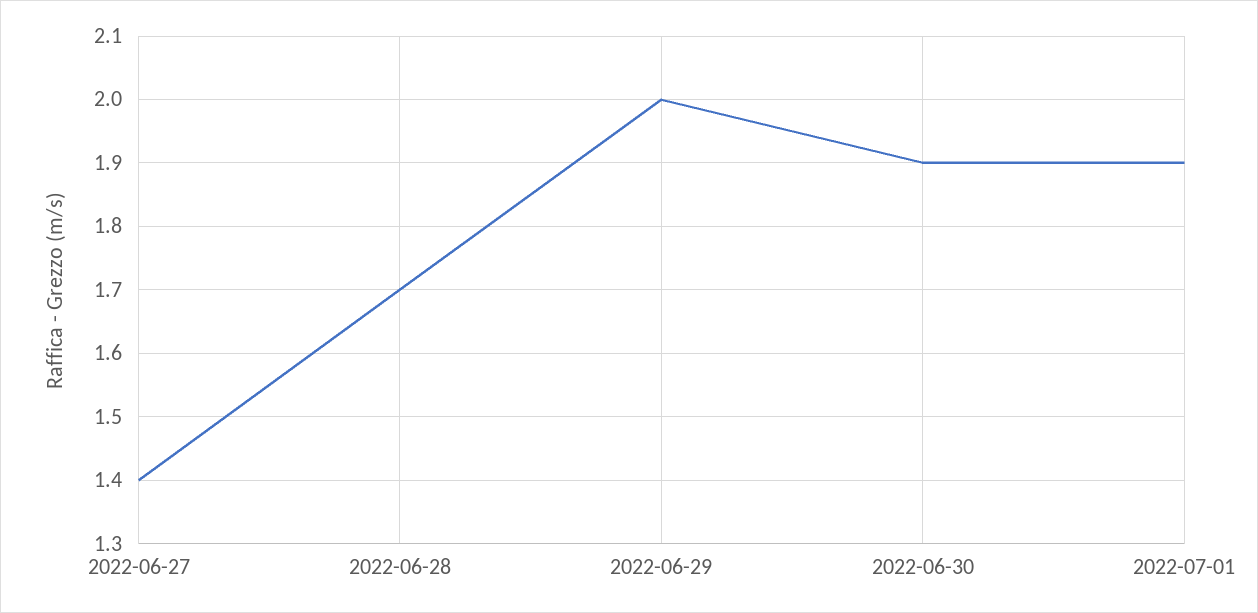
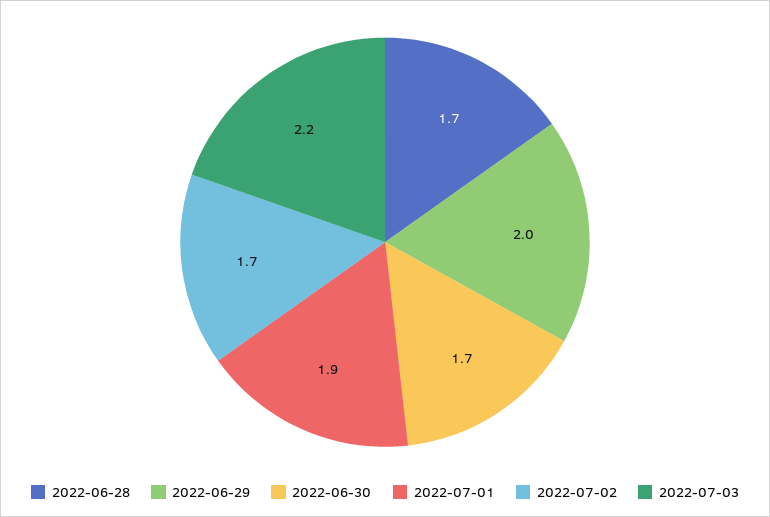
2022-06-27: 1.4 -> none
2022-06-30: 1.9 -> 1.7
2022-07-02: none -> 1.7
2022-07-03: none -> 2.2

